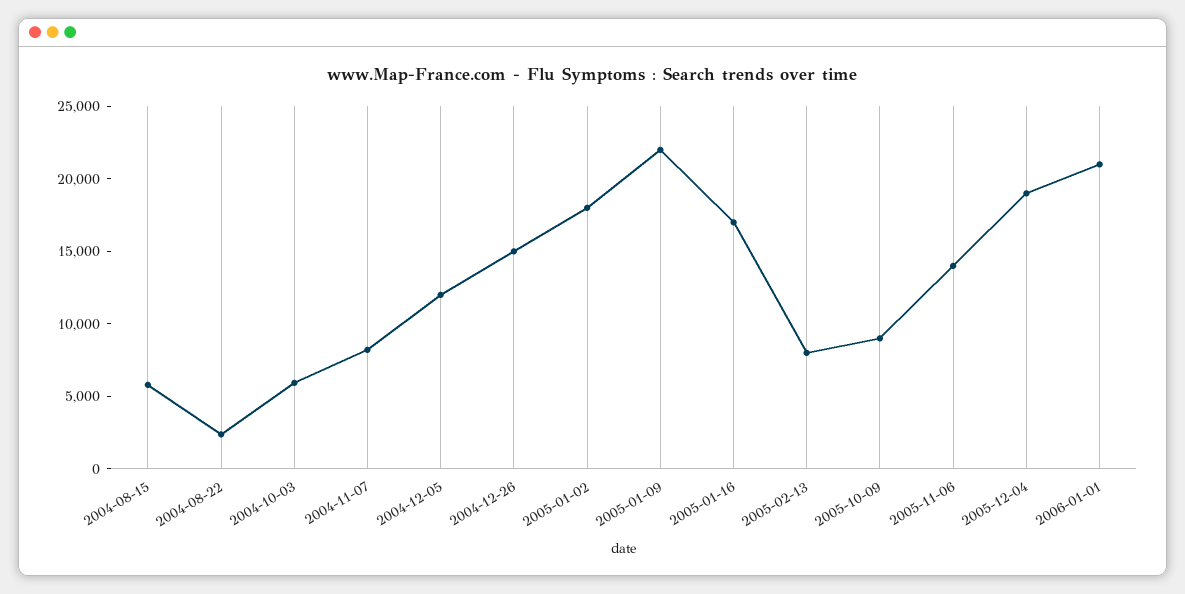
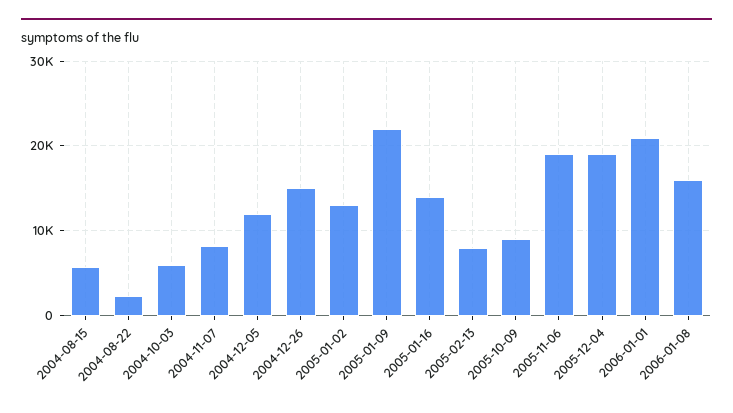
2005-01-02: 18000 -> 13000
2005-01-16: 17000 -> 14000
2005-11-06: 14000 -> 19000
2006-01-08: none -> 16000

